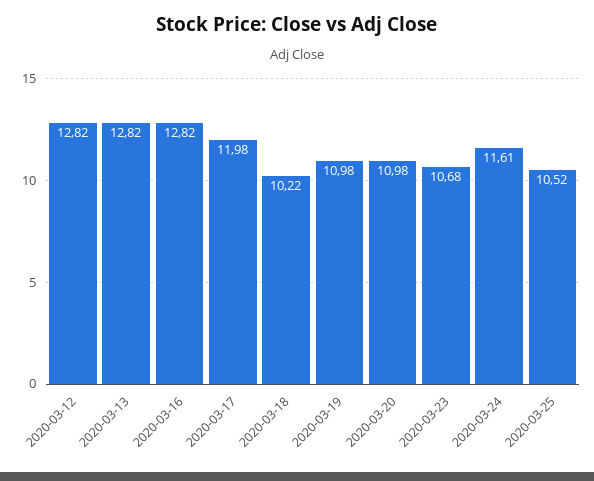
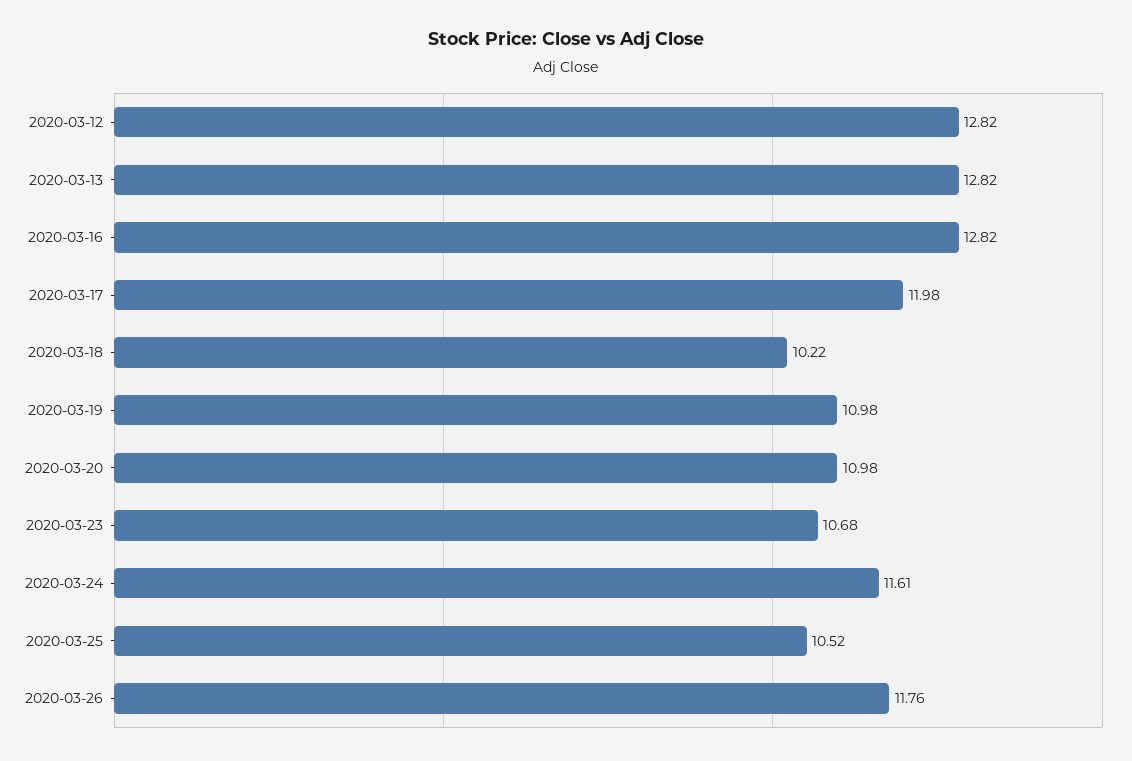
2020-03-26: none -> 11.76

